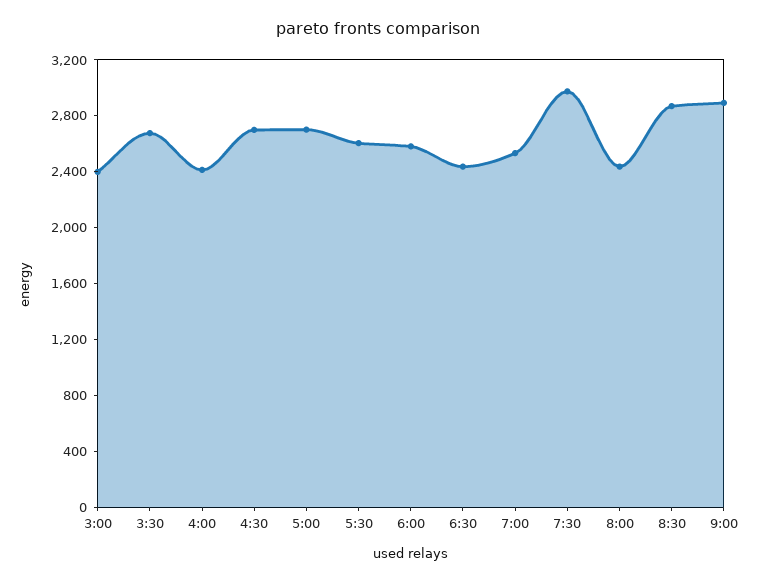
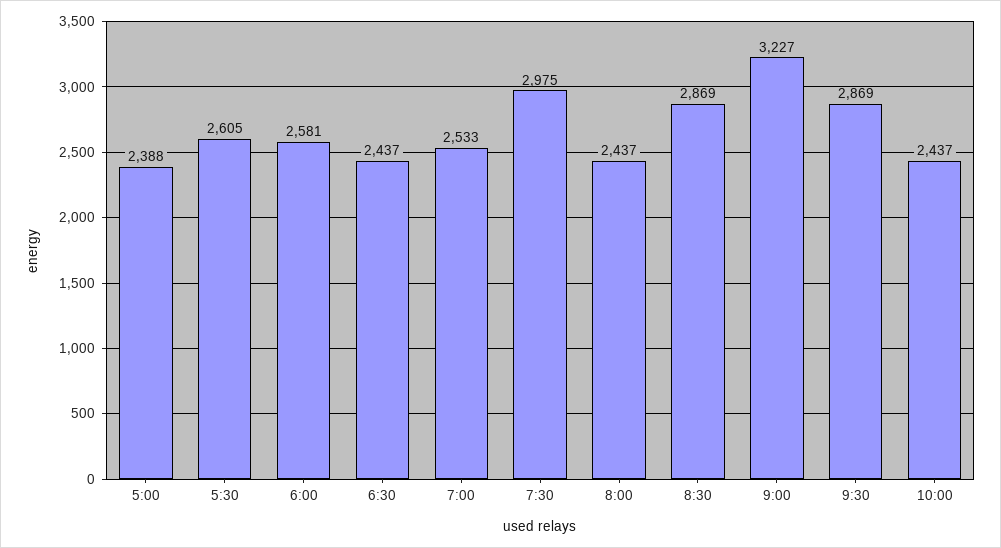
3:00: 2400 -> none
3:30: 2700 -> none
4:00: 2400 -> none
4:30: 2700 -> none
5:00: 2700 -> 2388
9:00: 2900 -> 3227
9:30: none -> 2869
10:00: none -> 2437

